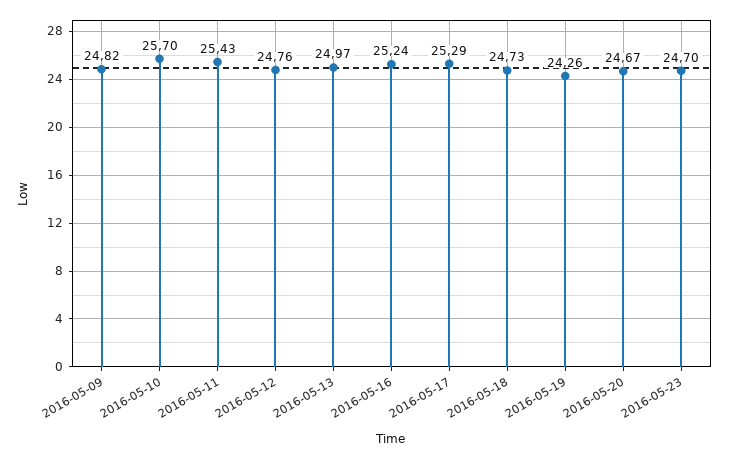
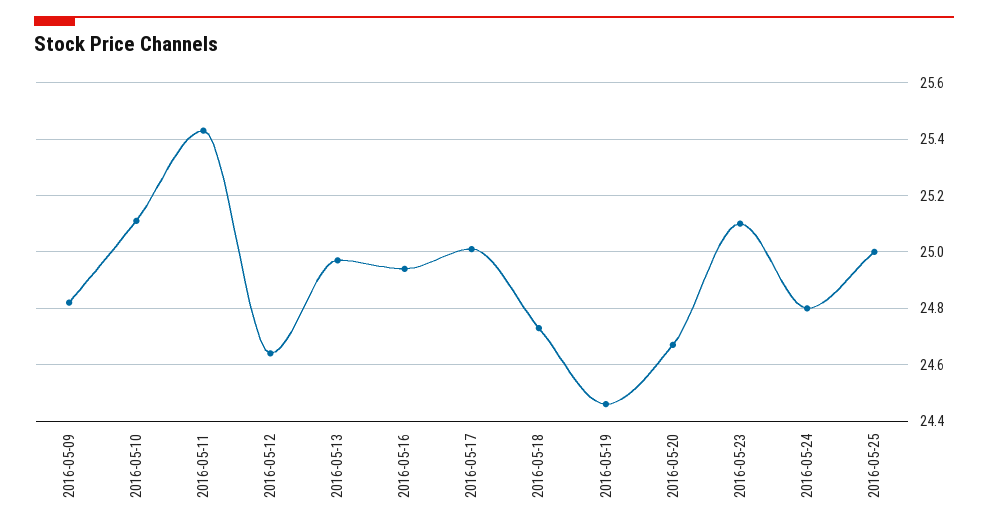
2016-05-10: 25.7 -> 25.1
2016-05-12: 24.76 -> 24.65
2016-05-16: 25.24 -> 24.95
2016-05-17: 25.29 -> 25
2016-05-19: 24.26 -> 24.45
2016-05-23: 24.7 -> 25.1
2016-05-24: none -> 24.8
2016-05-25: none -> 25

